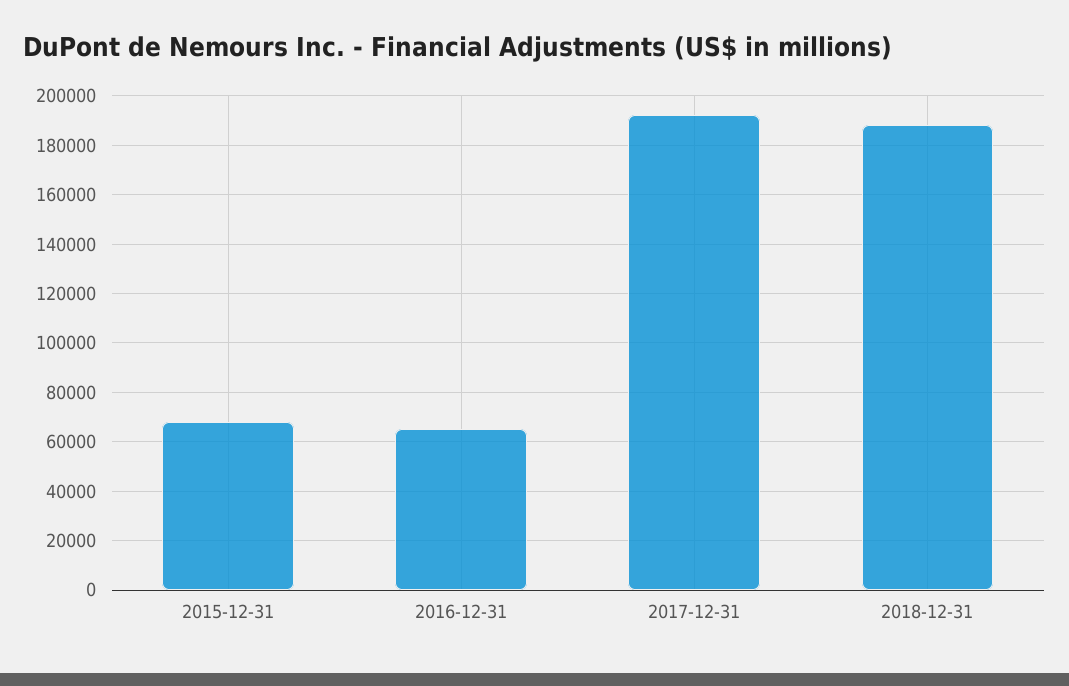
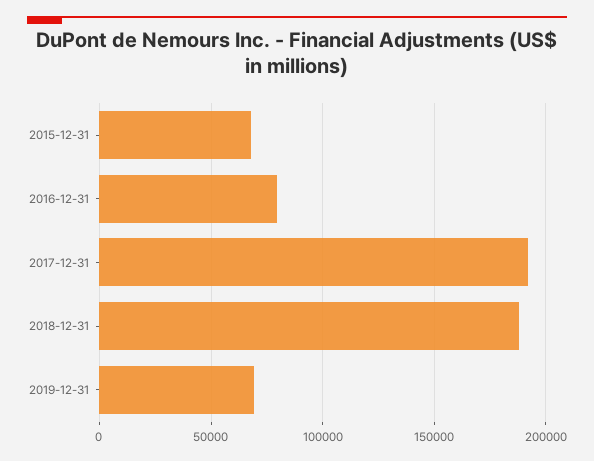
2016-12-31: 65000 -> 80000
2019-12-31: none -> 70000

